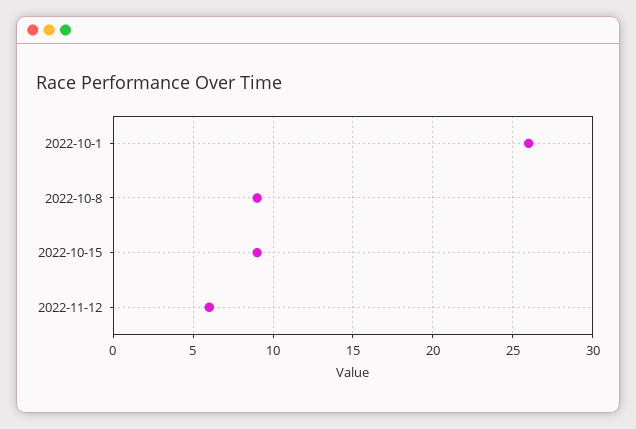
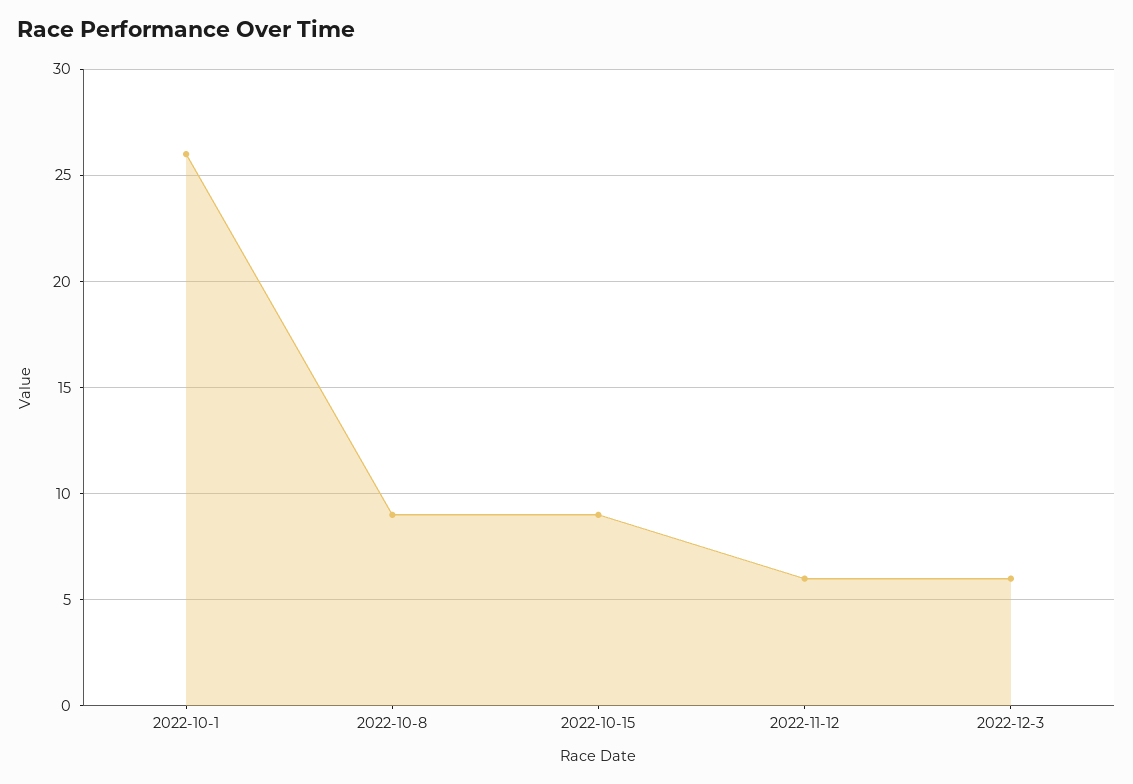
2022-12-3: none -> 6

